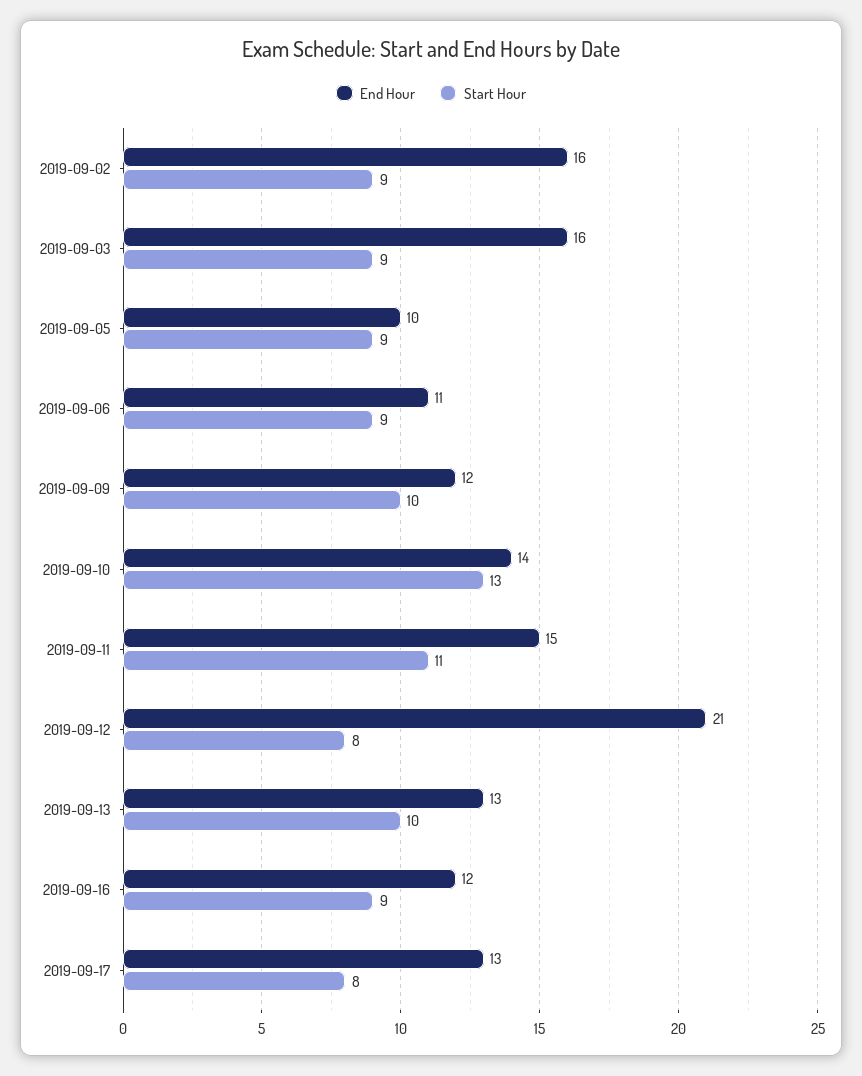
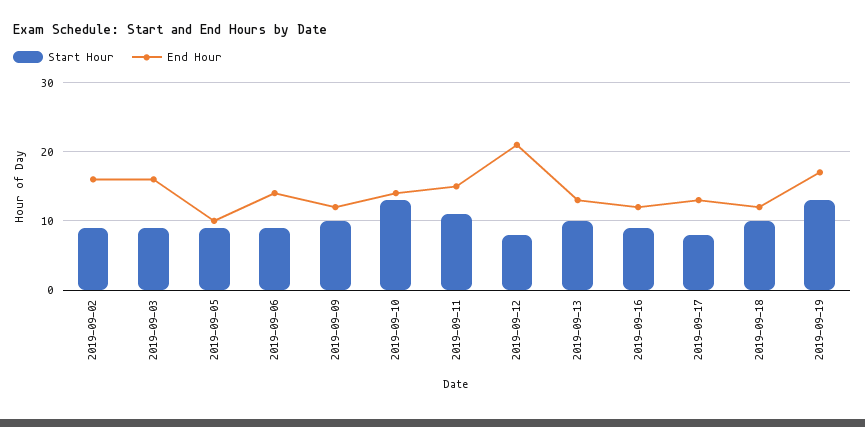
End Hour, 2019-09-06: 11 -> 14
Start Hour, 2019-09-18: none -> 10
End Hour, 2019-09-18: none -> 12
Start Hour, 2019-09-19: none -> 13
End Hour, 2019-09-19: none -> 17

